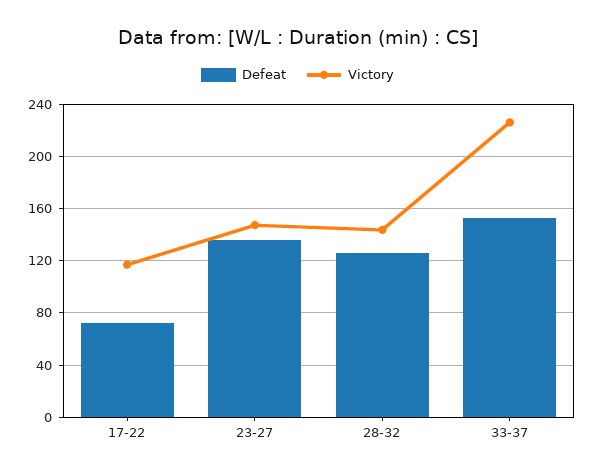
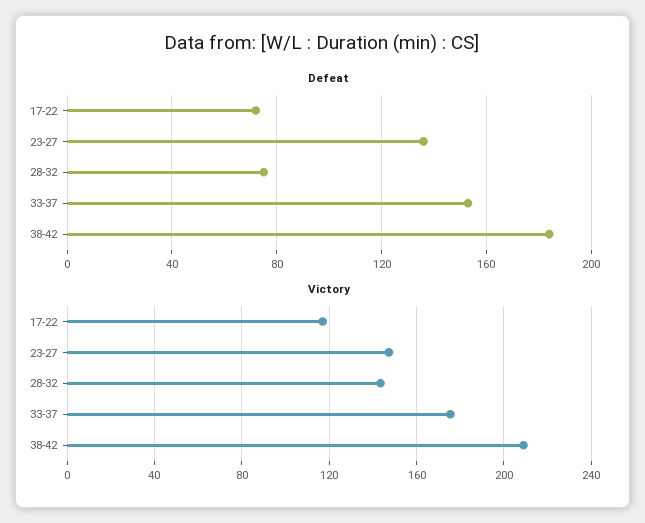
Defeat, 28-32: 125 -> 75
Victory, 33-37: 225 -> 175
Defeat, 38-42: none -> 185
Victory, 38-42: none -> 210

